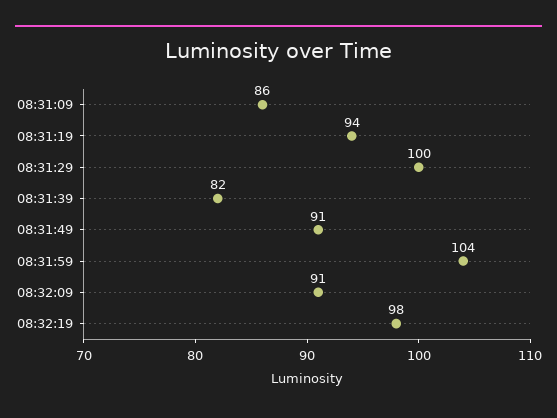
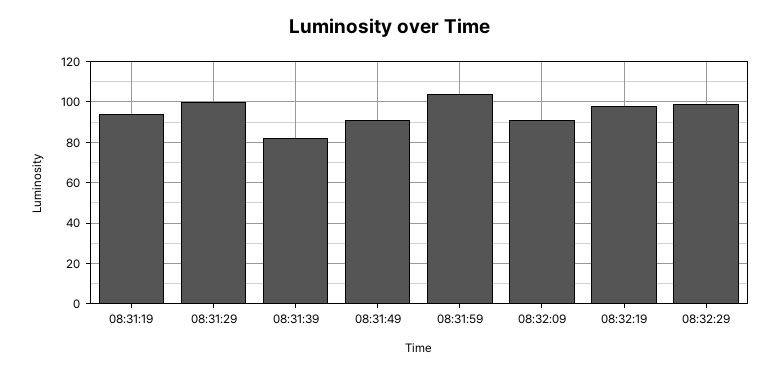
08:31:09: 86 -> none
08:32:29: none -> 100

